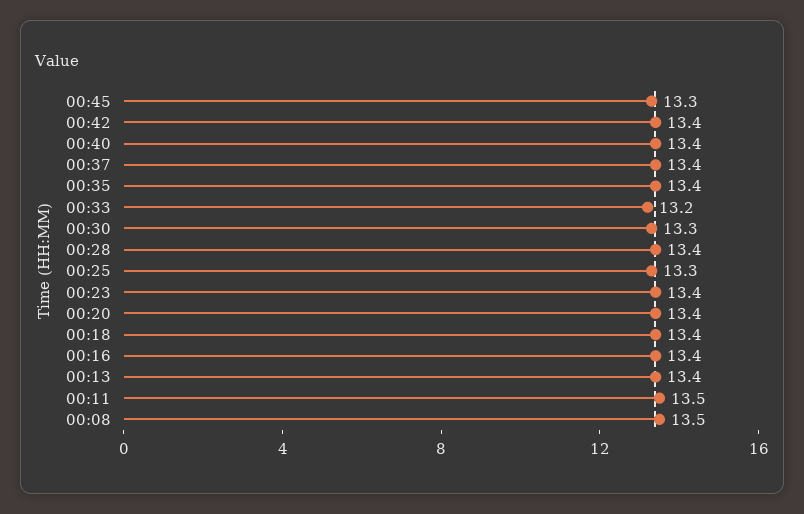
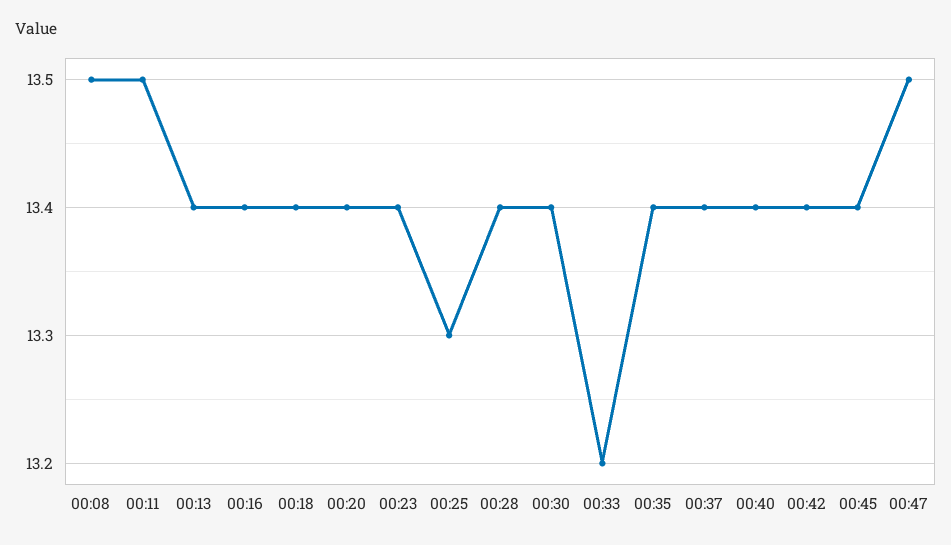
00:45: 13.3 -> 13.4
00:30: 13.3 -> 13.4
00:47: none -> 13.5

